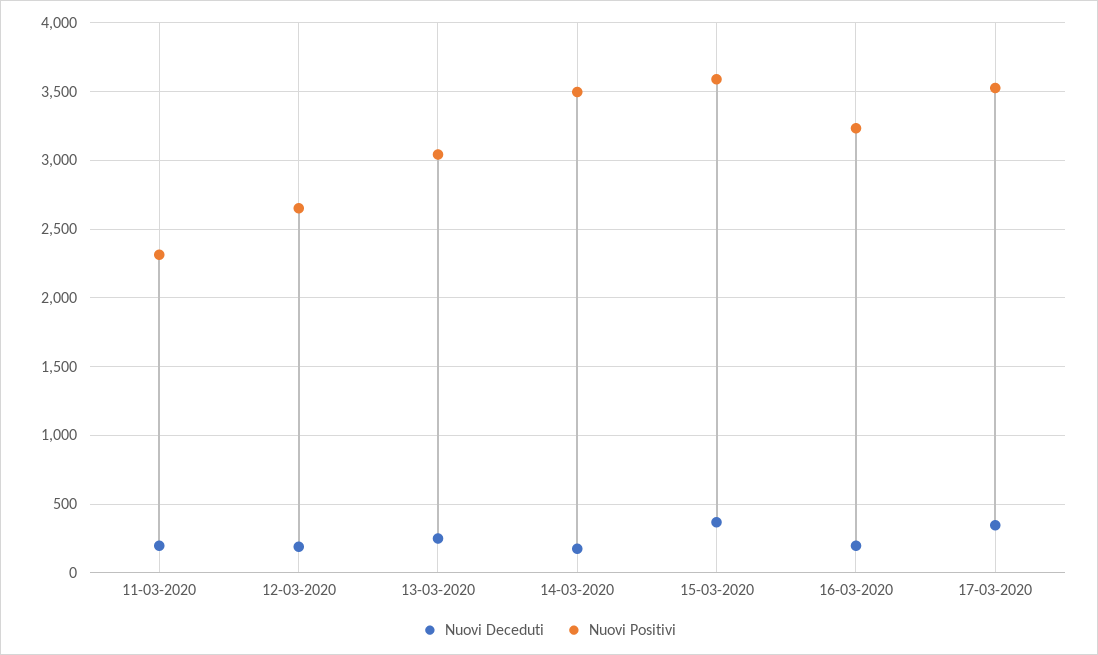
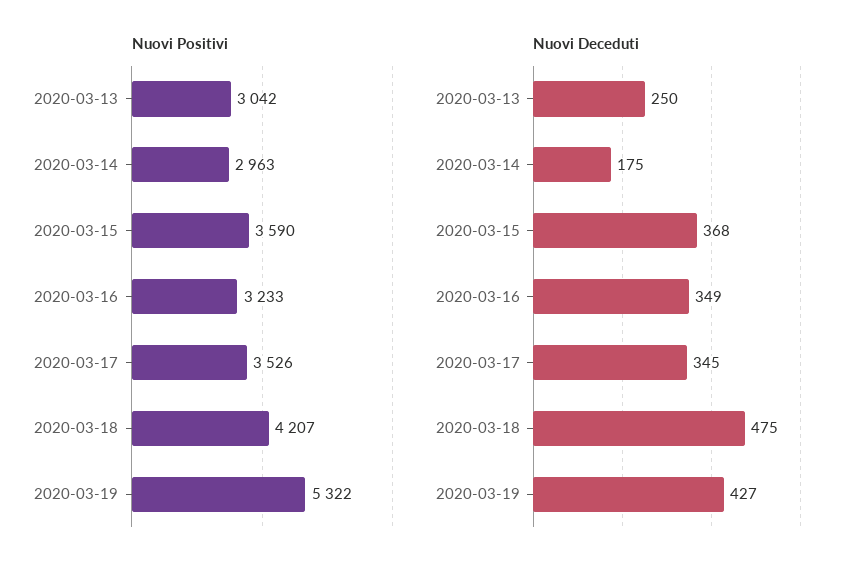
Nuovi Deceduti, 11-03-2020: 200 -> none
Nuovi Positivi, 11-03-2020: 2300 -> none
Nuovi Deceduti, 12-03-2020: 200 -> none
Nuovi Positivi, 12-03-2020: 2650 -> none
Nuovi Positivi, 14-03-2020: 3500 -> 2963
Nuovi Deceduti, 16-03-2020: 200 -> 349
Nuovi Positivi, 2020-03-18: none -> 4207
Nuovi Positivi, 2020-03-19: none -> 5322
Nuovi Deceduti, 2020-03-18: none -> 475
Nuovi Deceduti, 2020-03-19: none -> 427

